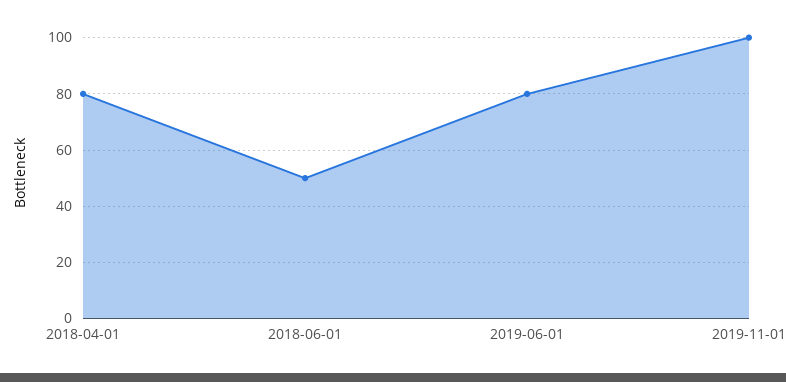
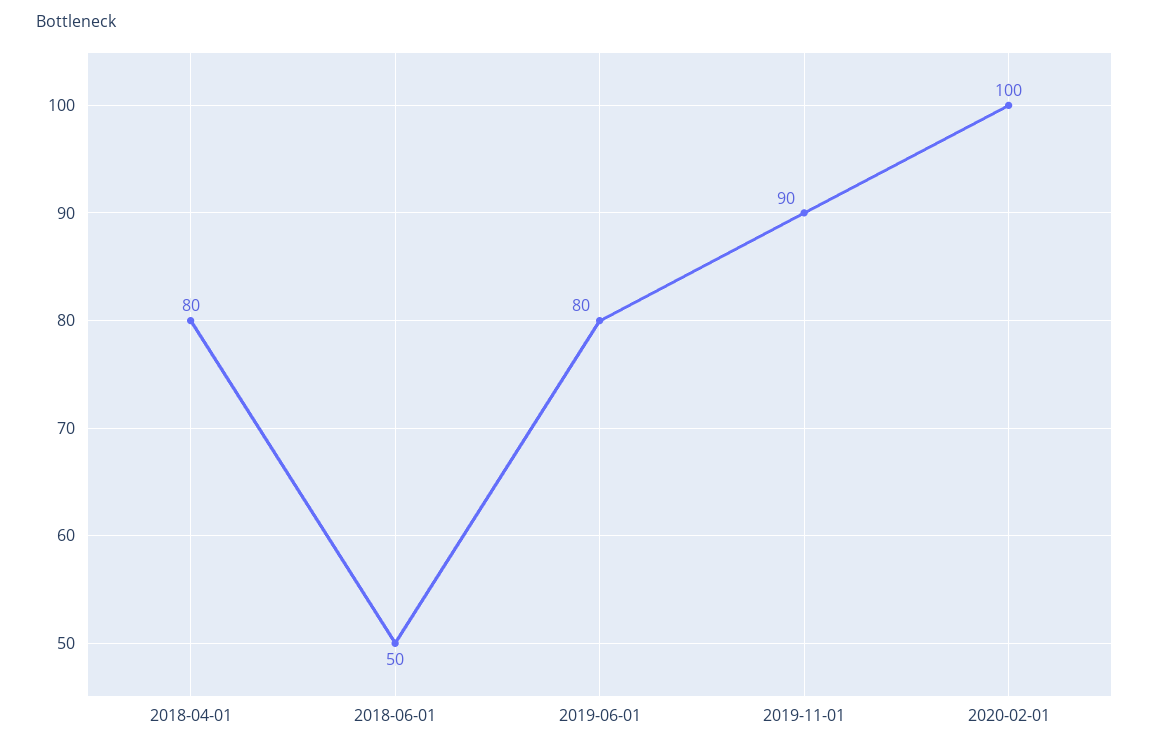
2019-11-01: 100 -> 90
2020-02-01: none -> 100

